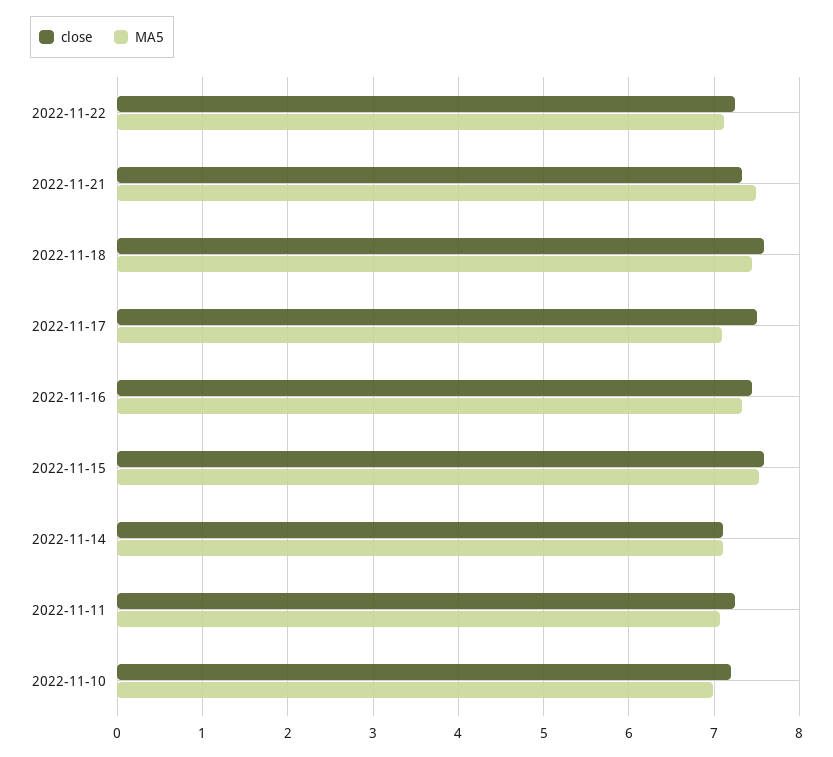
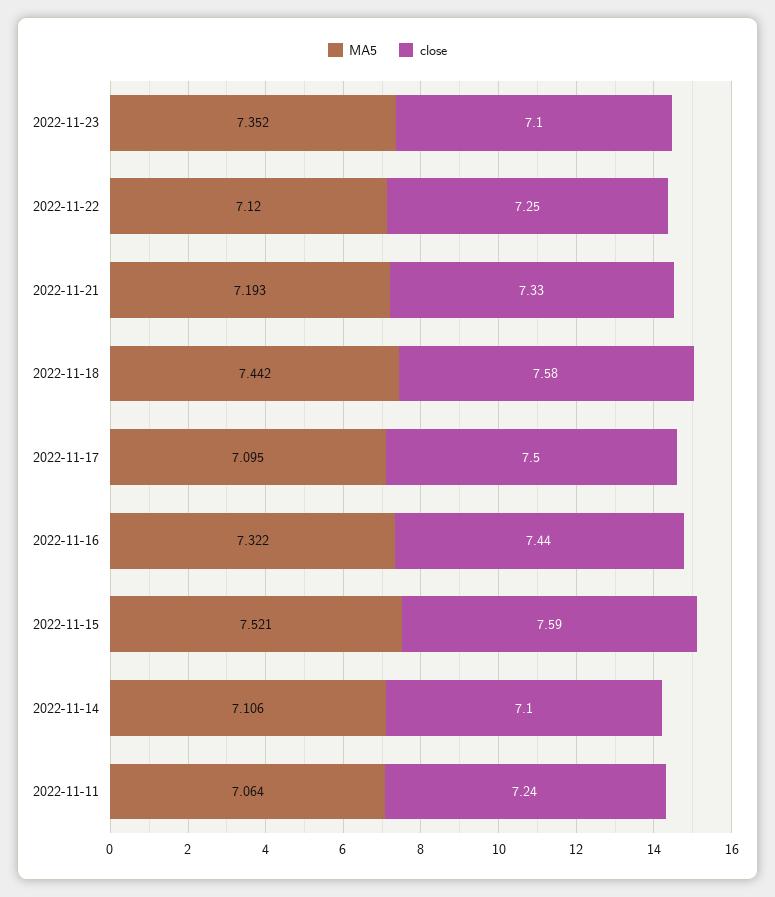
MA5, 2022-11-21: 7.5 -> 7.193
close, 2022-11-10: 7.2 -> none
MA5, 2022-11-10: 7 -> none
MA5, 2022-11-23: none -> 7.352
close, 2022-11-23: none -> 7.1

